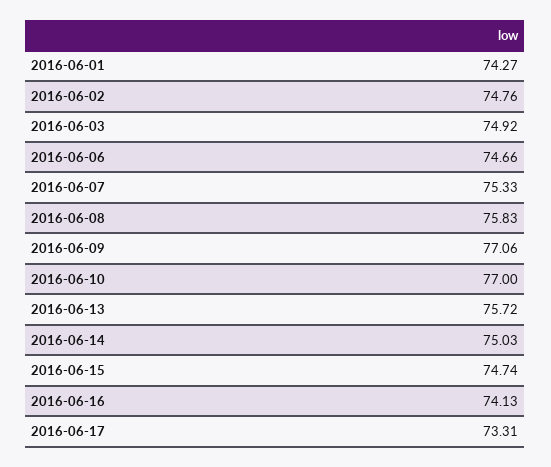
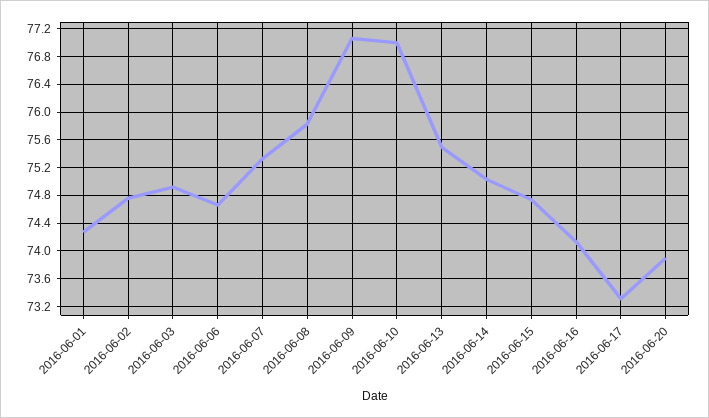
2016-06-13: 75.72 -> 75.5
2016-06-20: none -> 73.9

